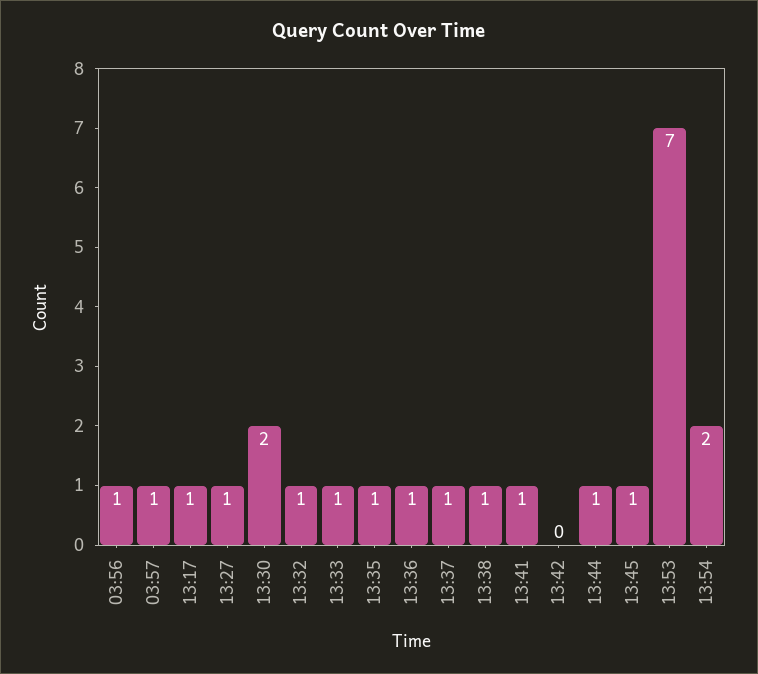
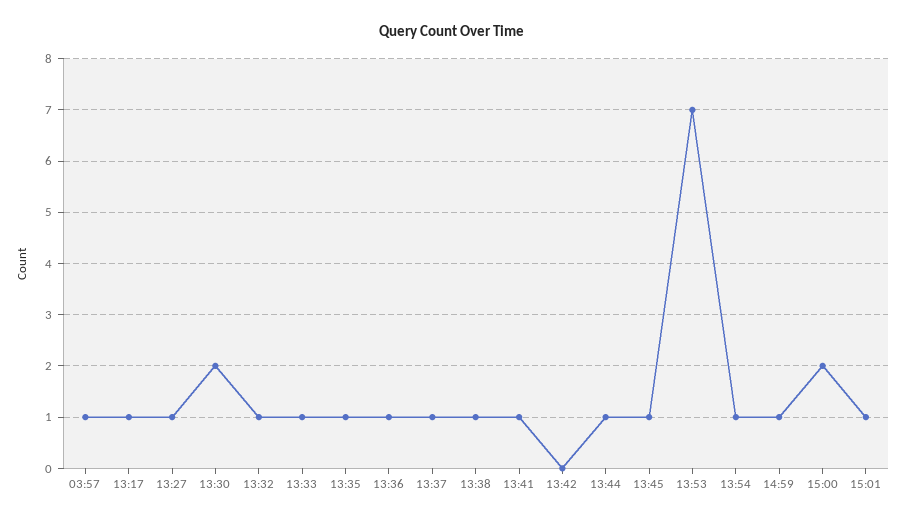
03:56: 1 -> none
13:54: 2 -> 1
14:59: none -> 1
15:00: none -> 2
15:01: none -> 1

